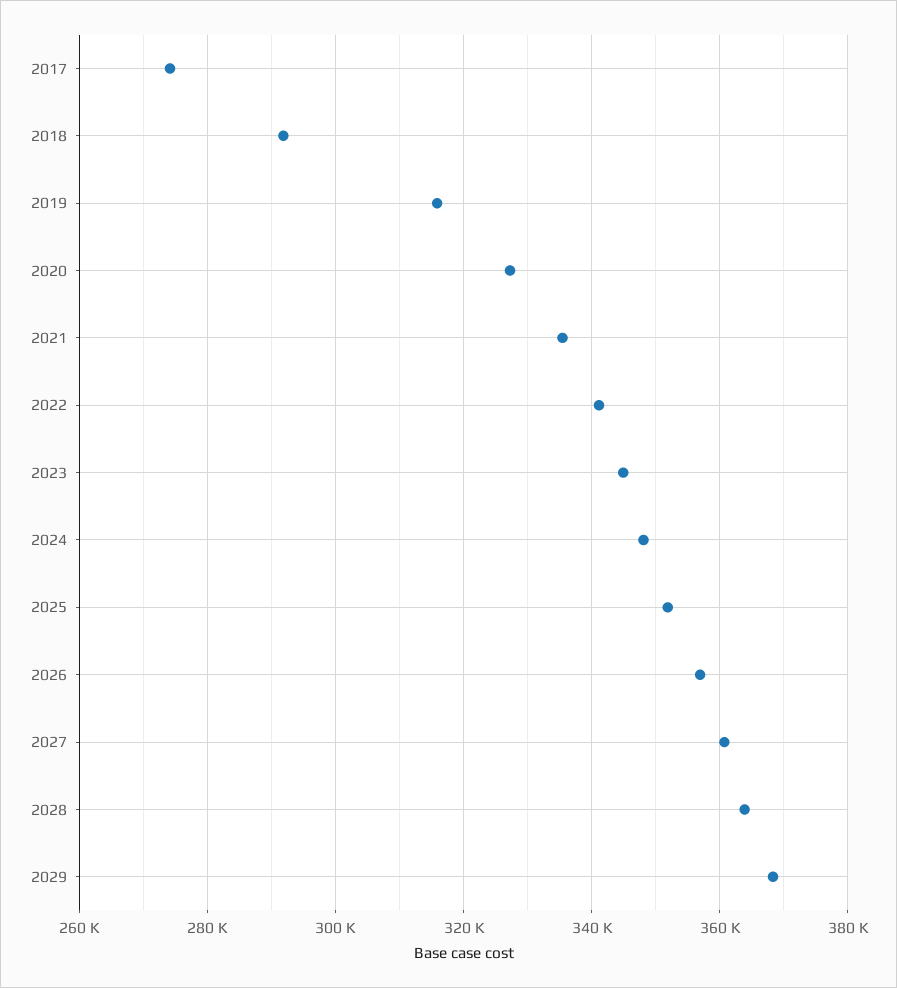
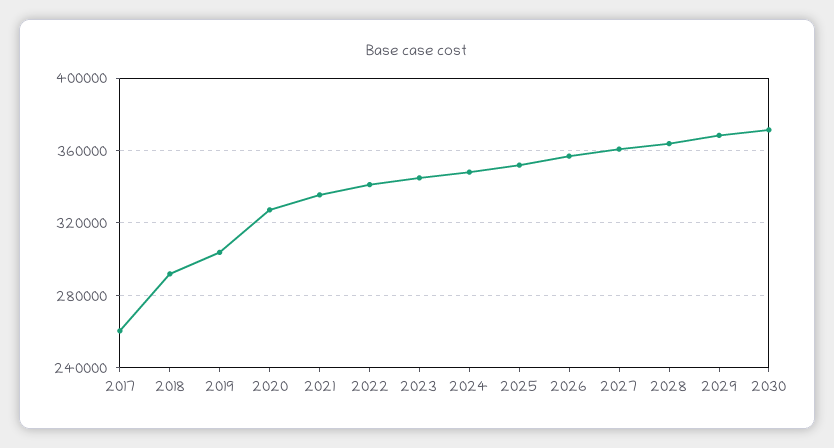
2017: 274000 -> 260000
2019: 316000 -> 305000
2030: none -> 370000

